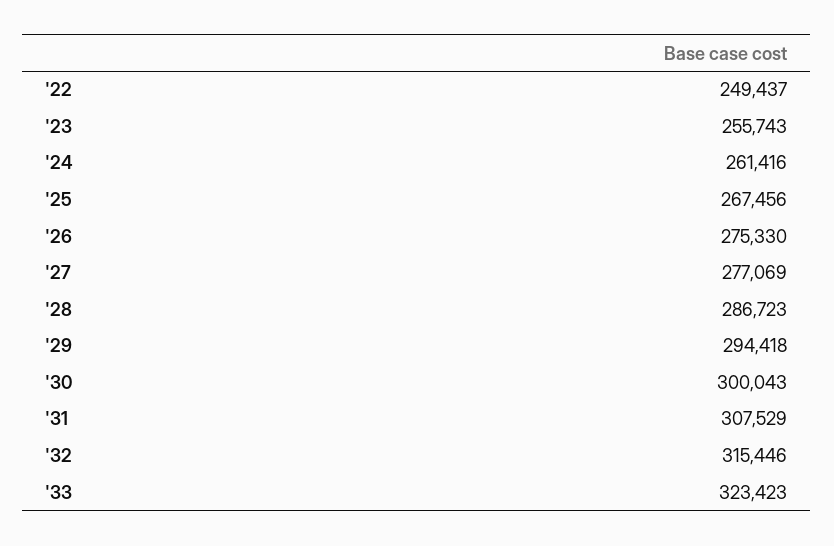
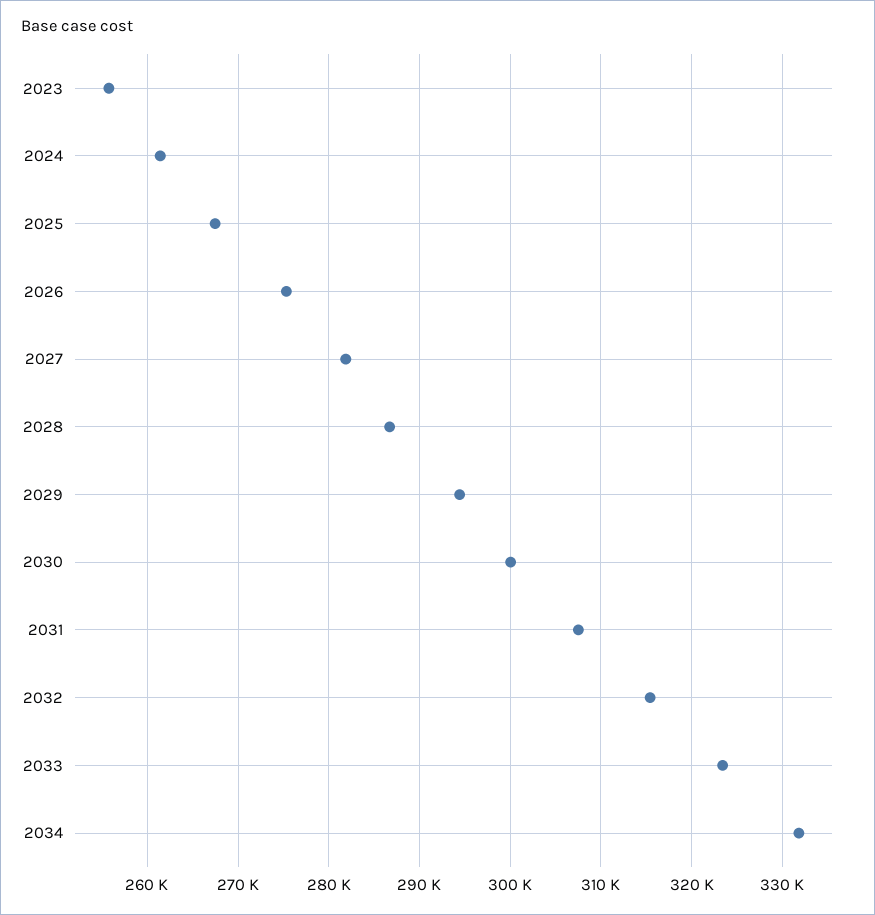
'22: 249437 -> none
'27: 277069 -> 282000
2034: none -> 332000

